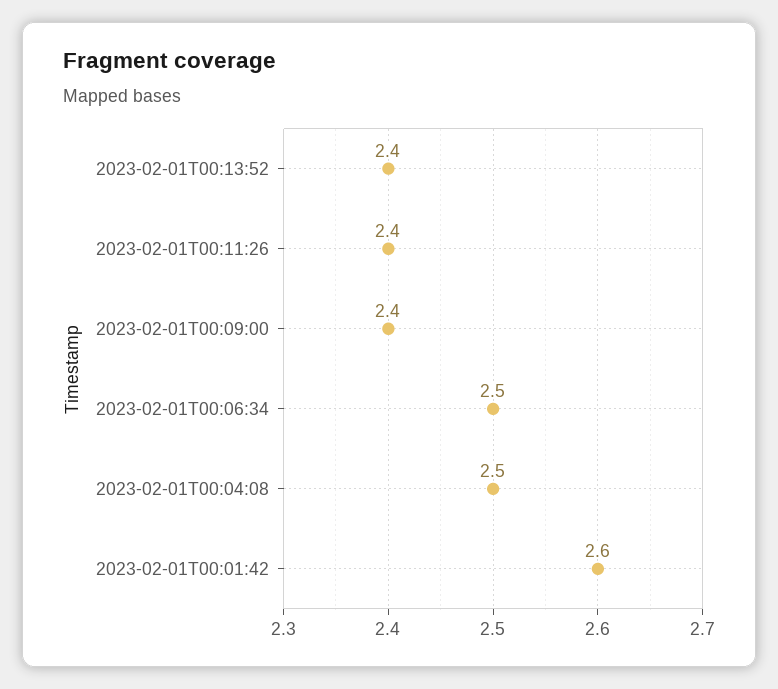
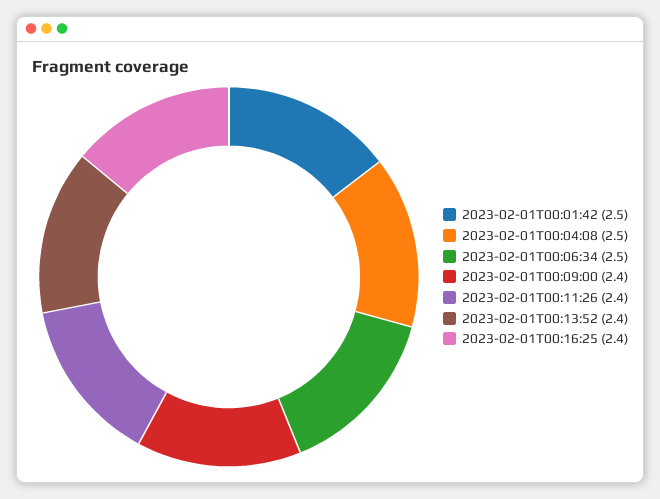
2023-02-01T00:01:42: 2.6 -> 2.5
2023-02-01T00:16:25: none -> 2.4

